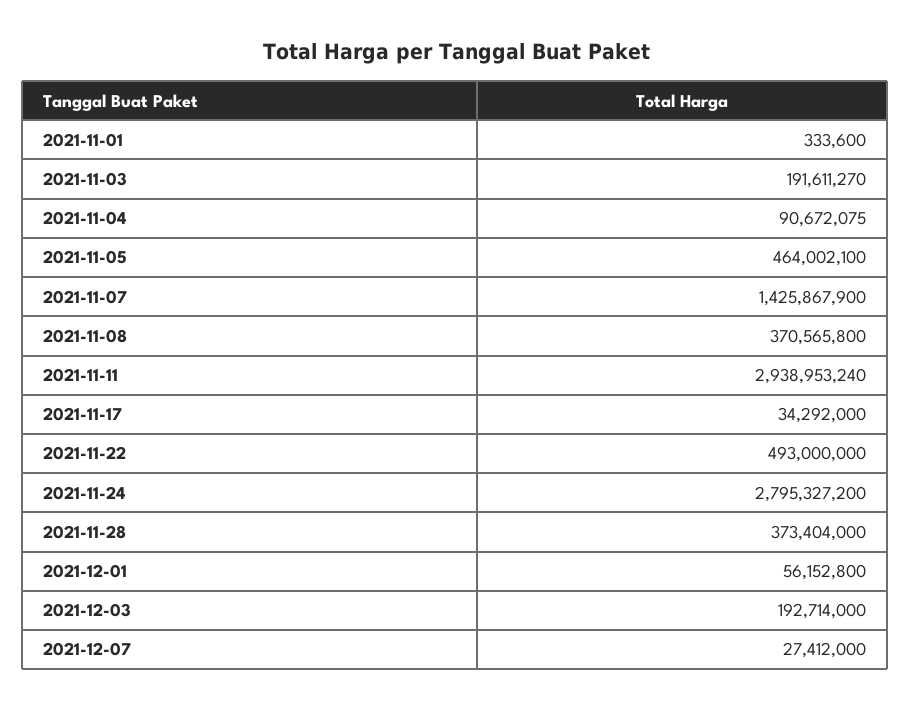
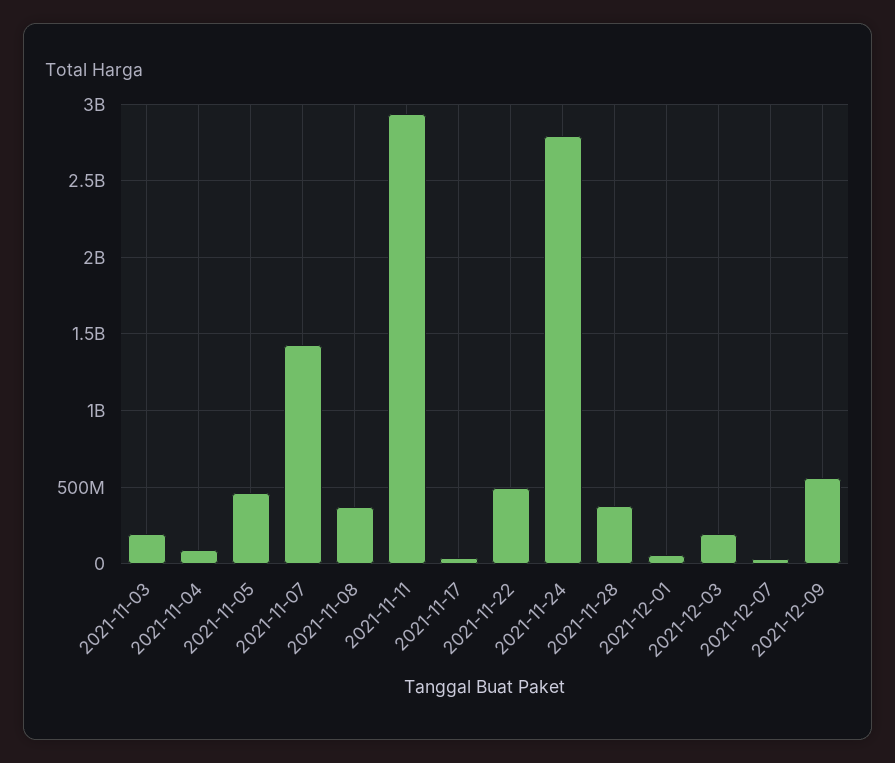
2021-11-01: 333600 -> none
2021-12-09: none -> 550000000

